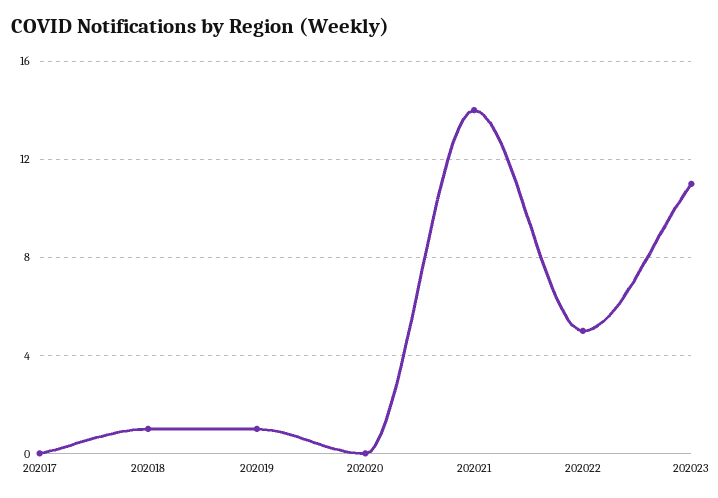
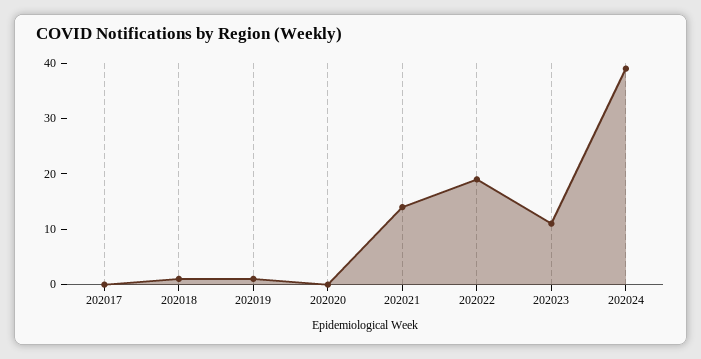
202022: 5 -> 20
202024: none -> 40

